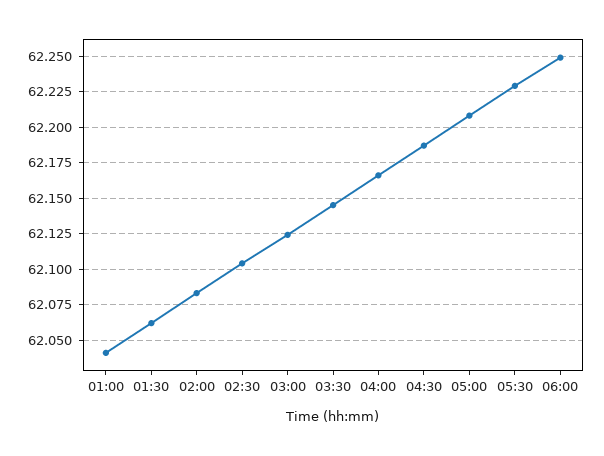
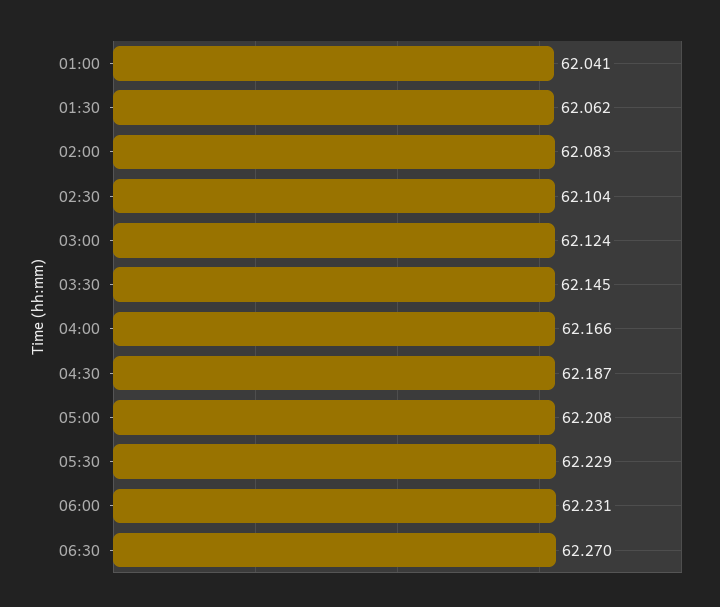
06:00: 62.25 -> 62.231
06:30: none -> 62.27

